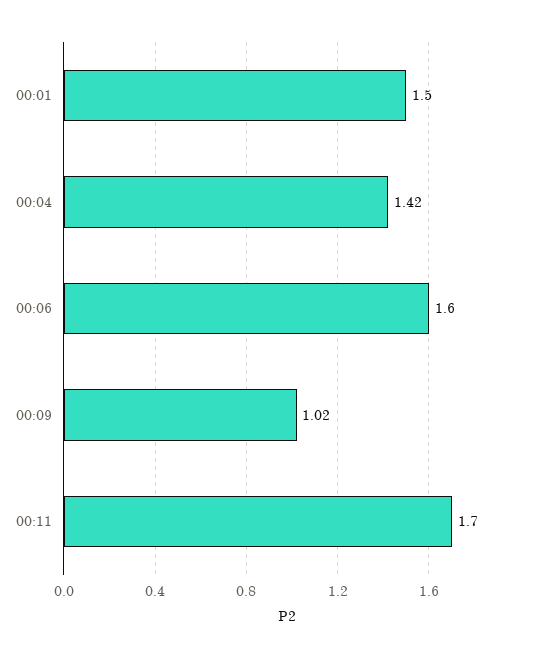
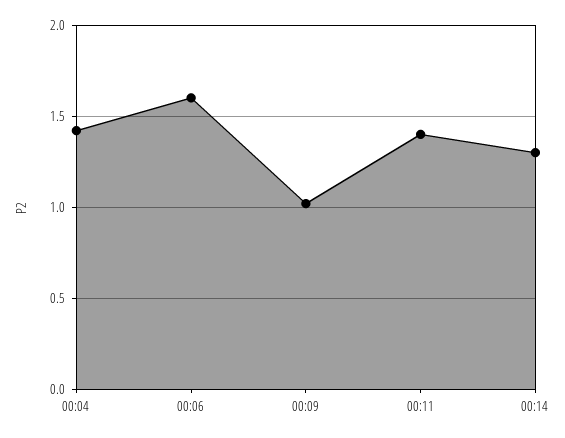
00:01: 1.5 -> none
00:11: 1.7 -> 1.4
00:14: none -> 1.3

